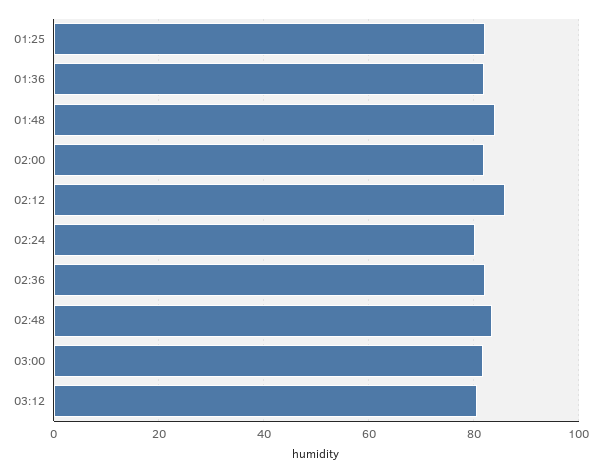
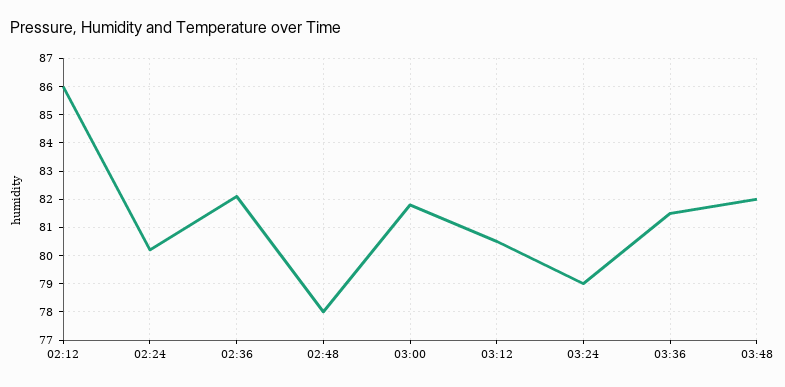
01:25: 82 -> none
01:36: 82 -> none
01:48: 84 -> none
02:00: 82 -> none
02:48: 84 -> 78
03:24: none -> 79
03:36: none -> 81.5
03:48: none -> 82

